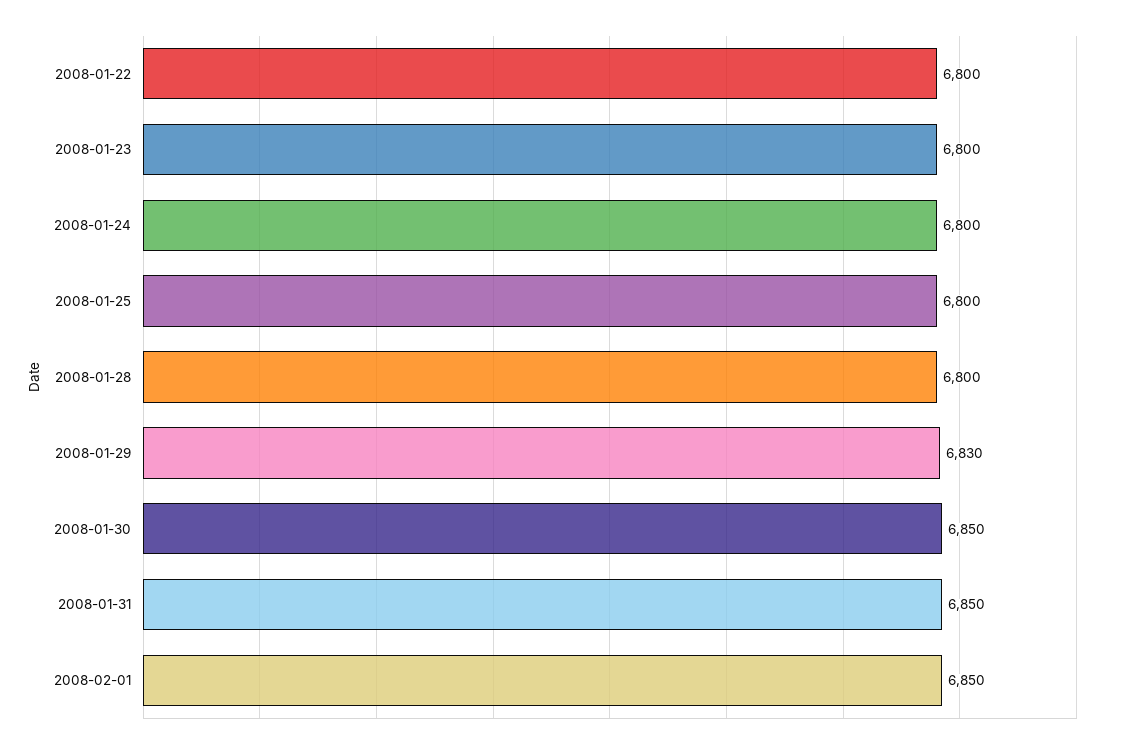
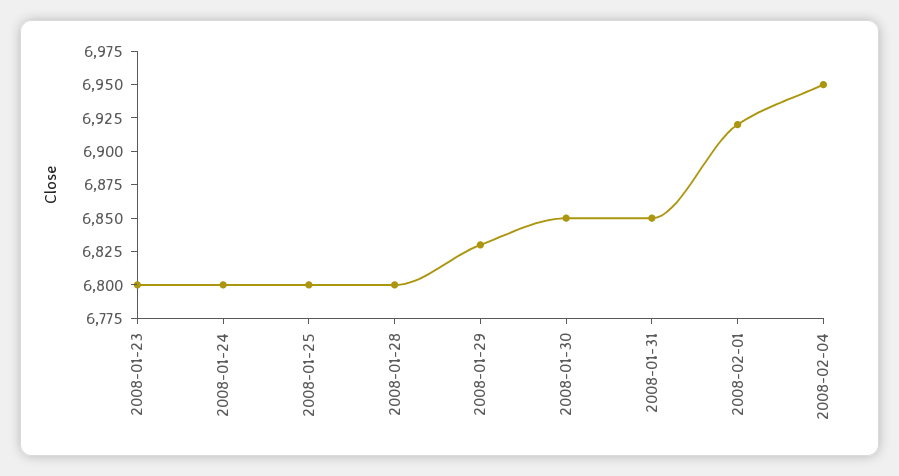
2008-01-22: 6800 -> none
2008-02-01: 6850 -> 6925
2008-02-04: none -> 6950

